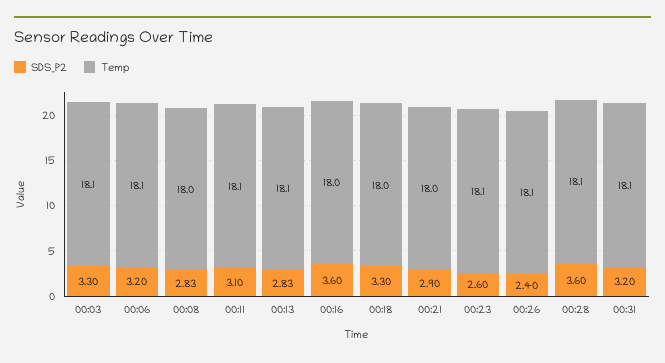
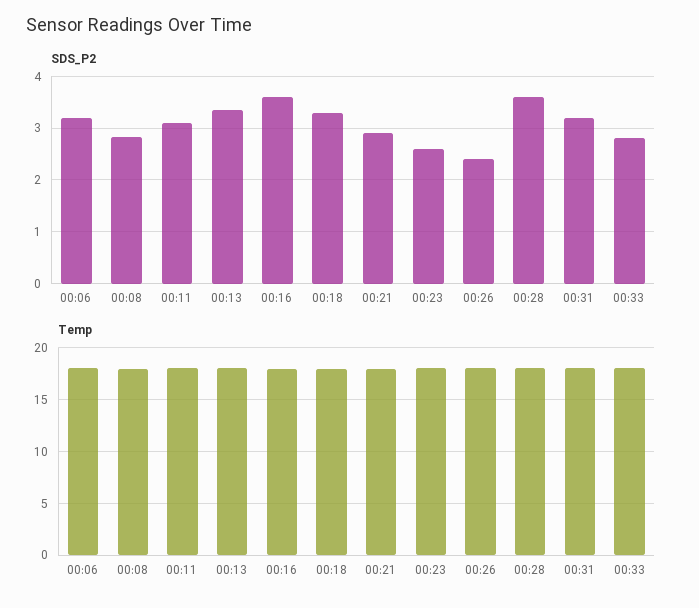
SDS_P2, 00:03: 3.3 -> none
Temp, 00:03: 18.1 -> none
SDS_P2, 00:13: 2.83 -> 3.4
SDS_P2, 00:33: none -> 2.8
Temp, 00:33: none -> 18

